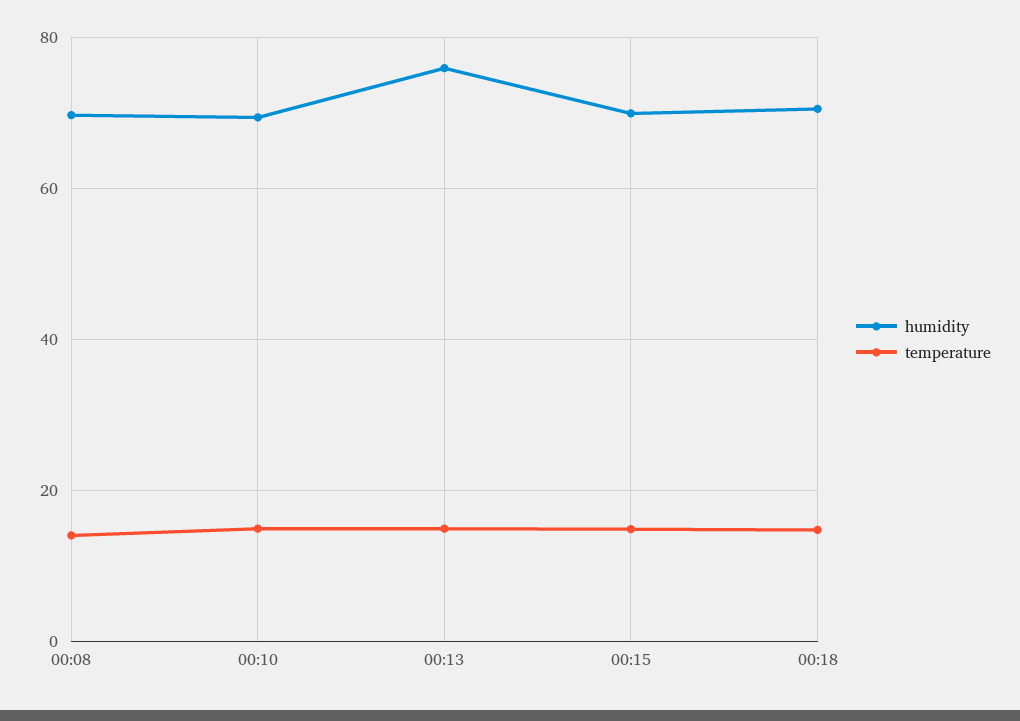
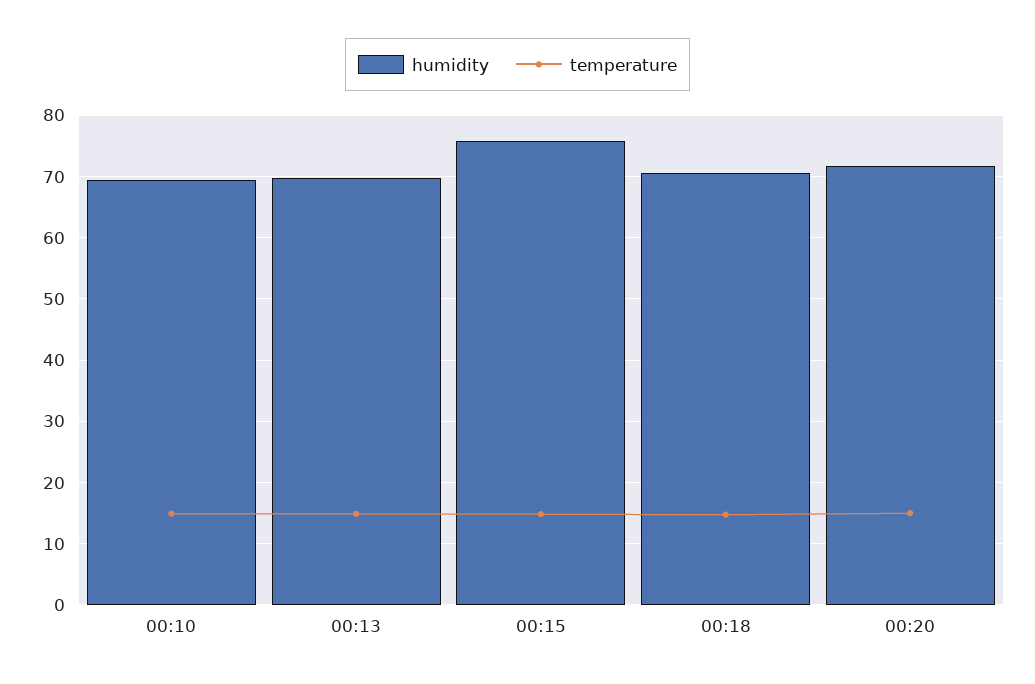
humidity, 00:08: 70 -> none
temperature, 00:08: 14 -> none
humidity, 00:13: 76 -> 70
humidity, 00:15: 70 -> 76
humidity, 00:20: none -> 72
temperature, 00:20: none -> 15

